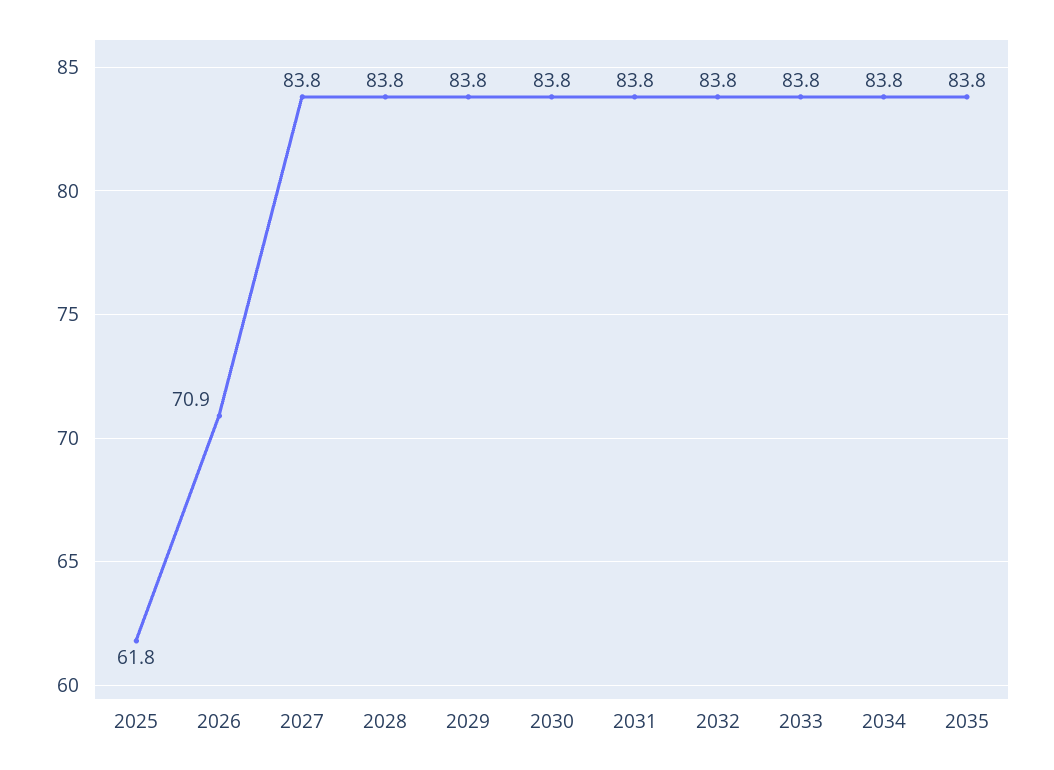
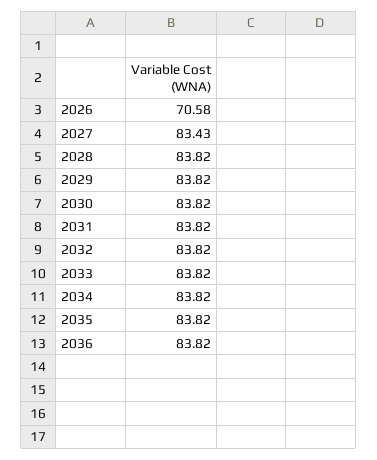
2025: 61.8 -> none
2026: 70.9 -> 70.58
2027: 83.8 -> 83.43
2036: none -> 83.82

